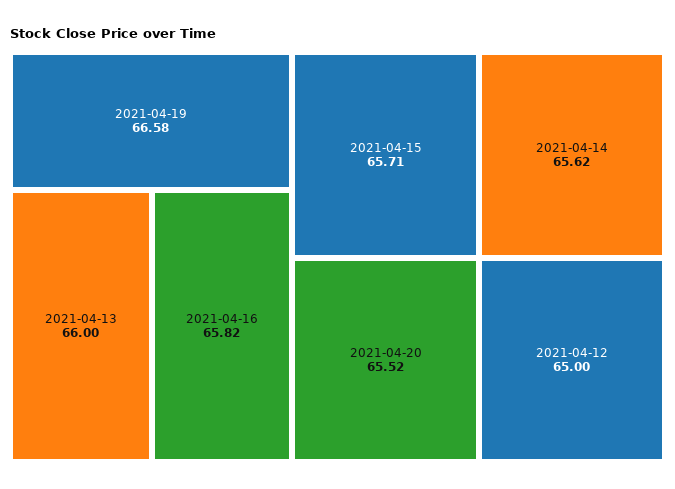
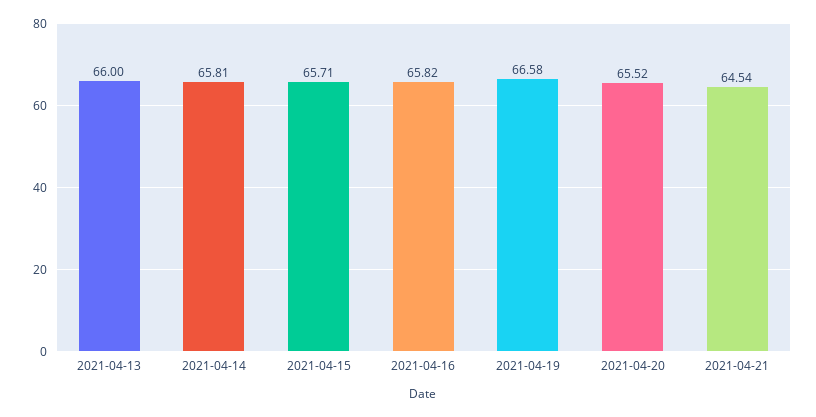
2021-04-14: 65.62 -> 65.81
2021-04-12: 65 -> none
2021-04-21: none -> 64.54

